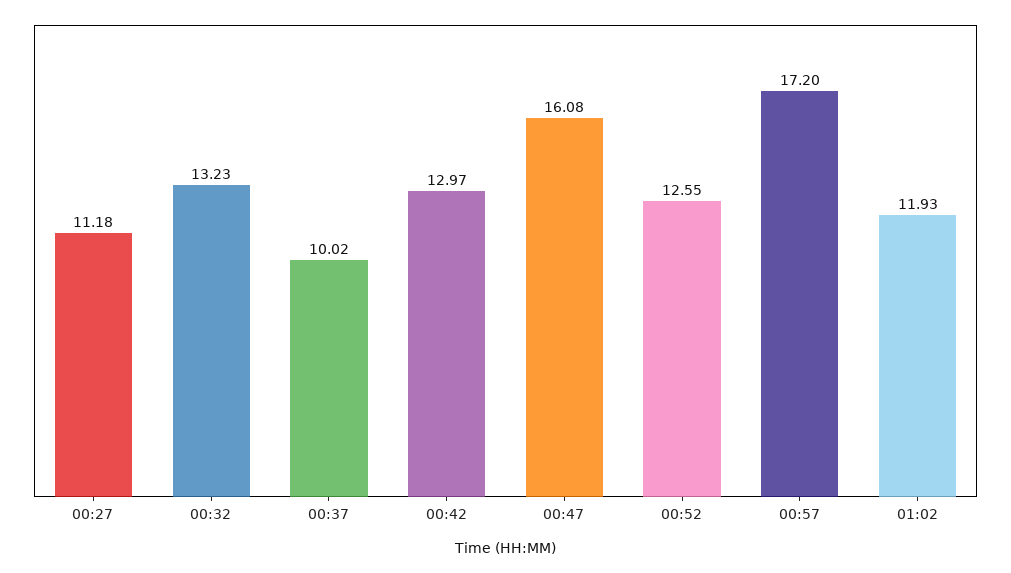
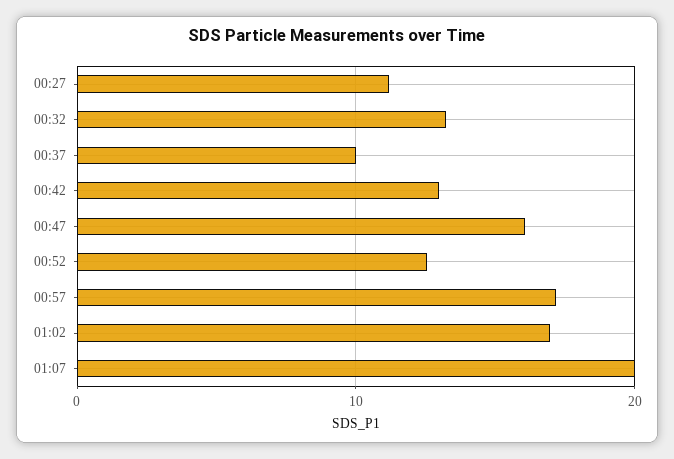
01:02: 11.93 -> 17
01:07: none -> 20

